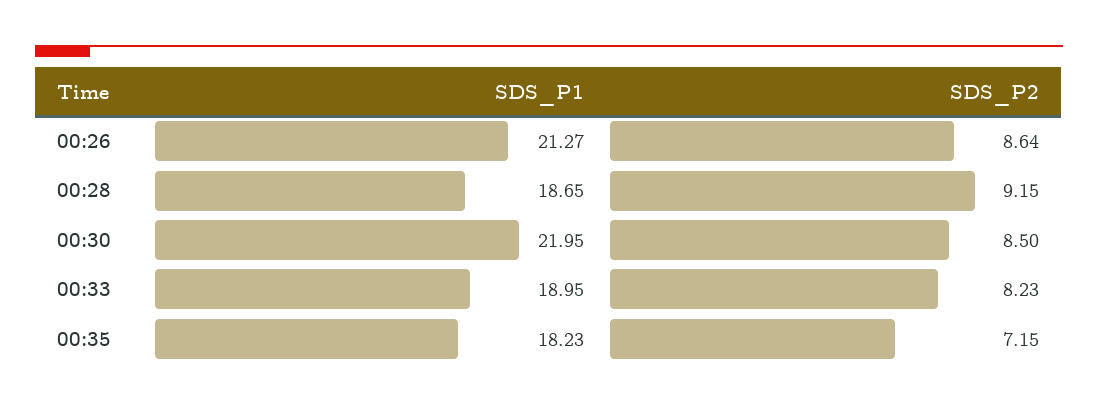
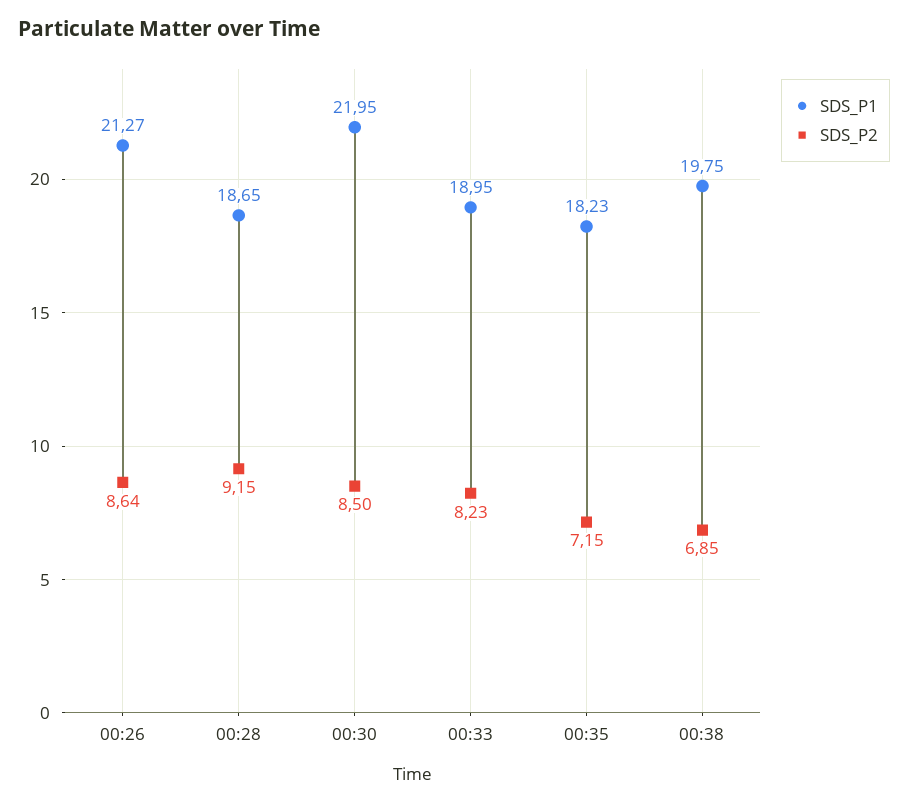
SDS_P1, 00:38: none -> 19.75
SDS_P2, 00:38: none -> 6.85

